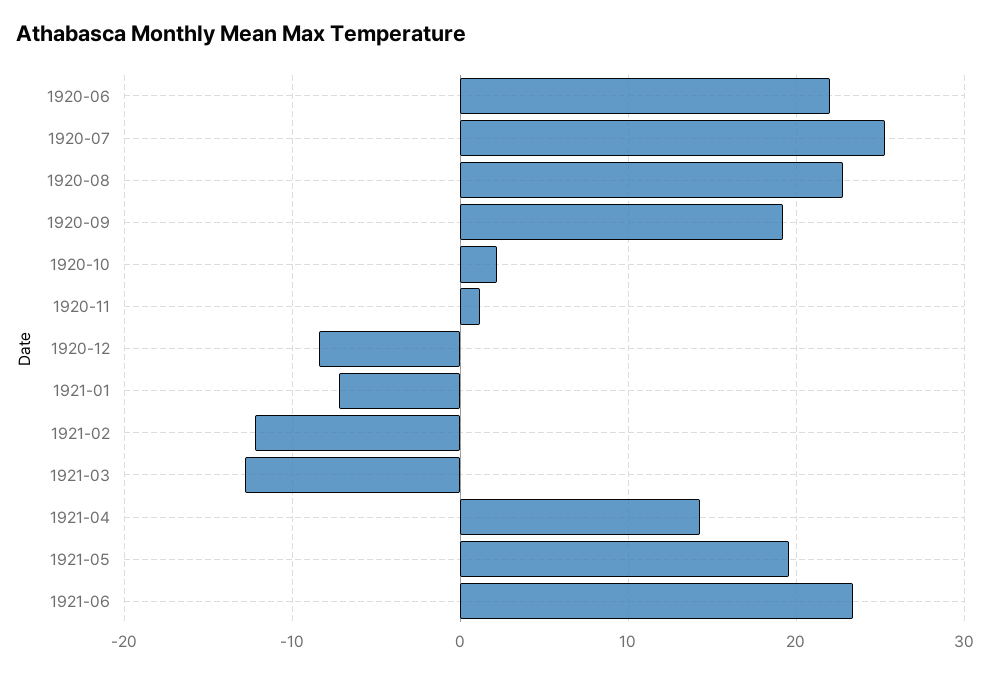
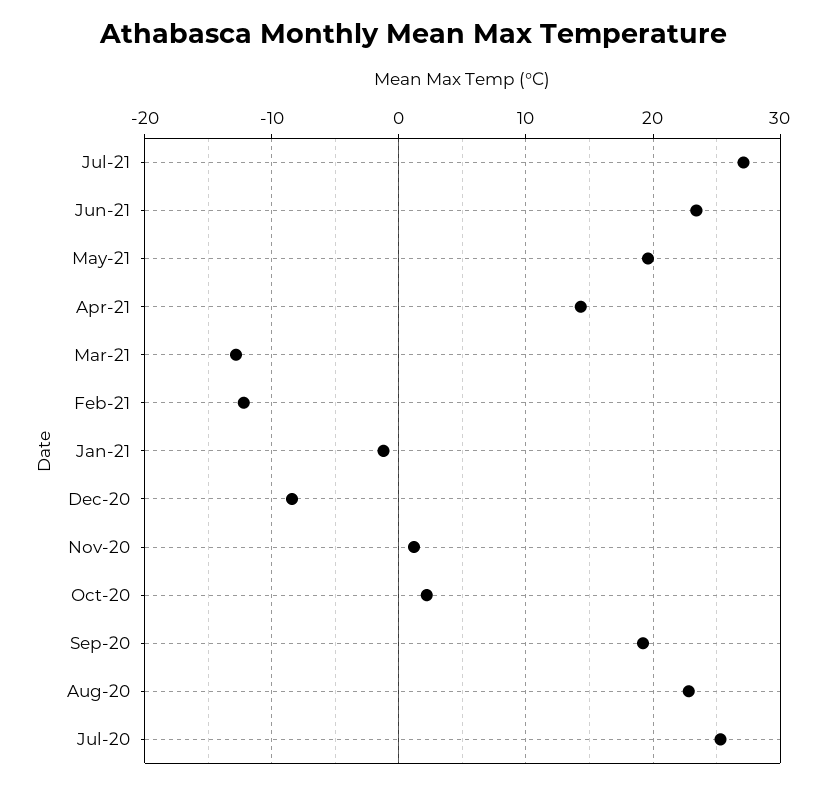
1920-06: 22 -> none
1921-01: -7 -> -1
Jul-21: none -> 27

